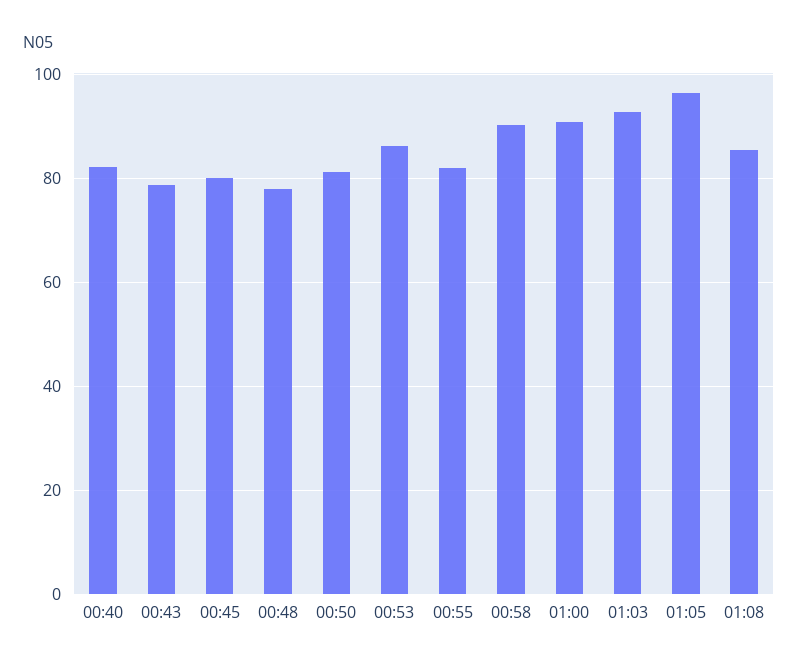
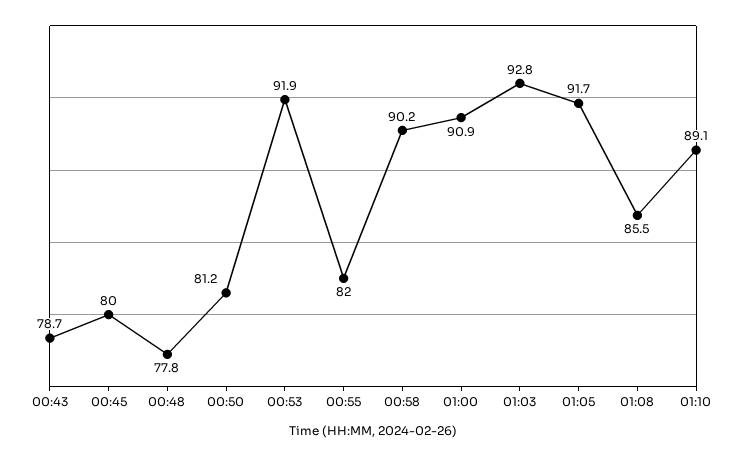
00:40: 82 -> none
00:53: 86 -> 91.9
01:05: 96 -> 91.7
01:10: none -> 89.1

